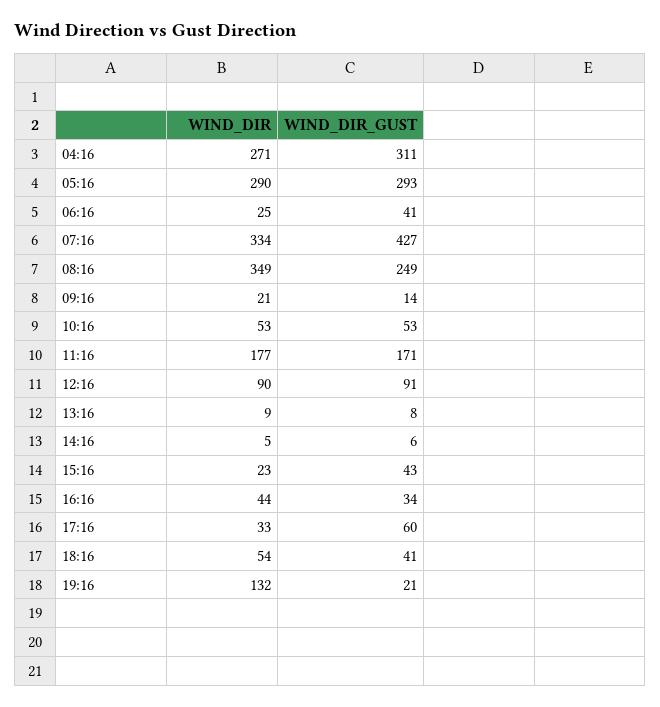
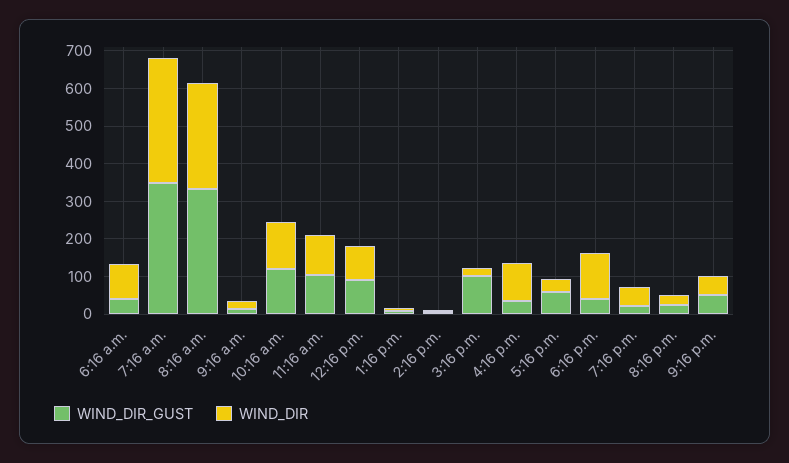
WIND_DIR, 04:16: 271 -> none
WIND_DIR_GUST, 04:16: 311 -> none
WIND_DIR, 05:16: 290 -> none
WIND_DIR_GUST, 05:16: 293 -> none
WIND_DIR, 06:16: 25 -> 100
WIND_DIR_GUST, 07:16: 427 -> 350
WIND_DIR, 08:16: 349 -> 275
WIND_DIR_GUST, 08:16: 249 -> 325
WIND_DIR, 10:16: 53 -> 125
WIND_DIR_GUST, 10:16: 53 -> 125
WIND_DIR, 11:16: 177 -> 100
WIND_DIR_GUST, 11:16: 171 -> 100
WIND_DIR_GUST, 15:16: 43 -> 100
WIND_DIR, 16:16: 44 -> 100
WIND_DIR, 18:16: 54 -> 125
WIND_DIR, 19:16: 132 -> 50
WIND_DIR_GUST, 8:16 p.m.: none -> 25
WIND_DIR, 8:16 p.m.: none -> 25
WIND_DIR_GUST, 9:16 p.m.: none -> 50
WIND_DIR, 9:16 p.m.: none -> 50

